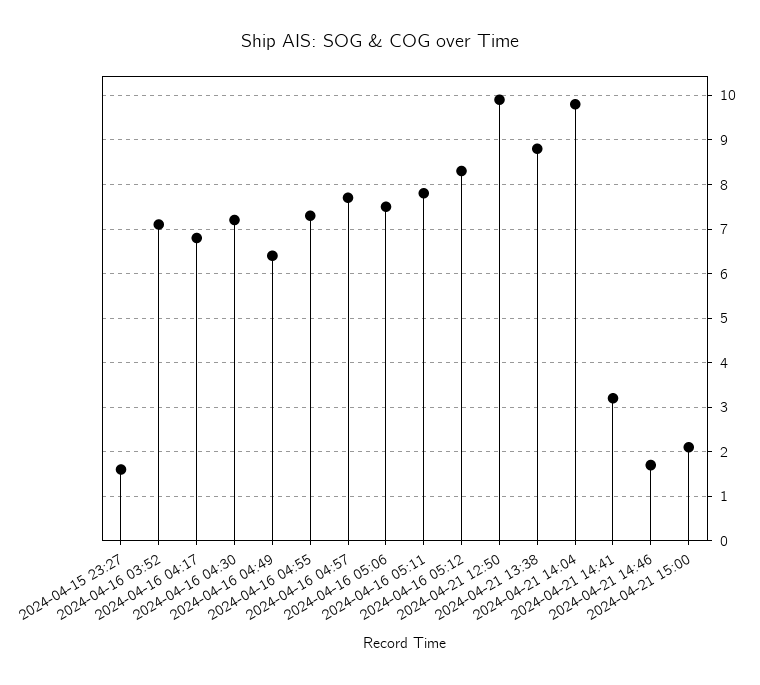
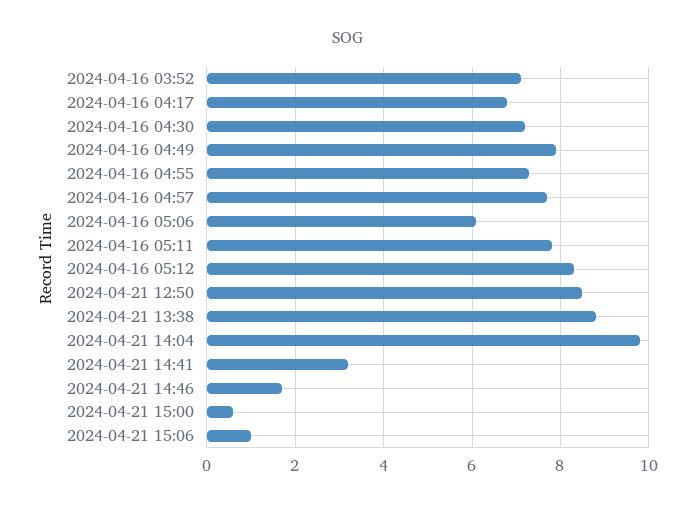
2024-04-15 23:27: 1.5 -> none
2024-04-16 04:49: 6.5 -> 8
2024-04-16 05:06: 7.5 -> 6
2024-04-21 12:50: 10 -> 8.5
2024-04-21 15:00: 2 -> 0.5
2024-04-21 15:06: none -> 1

